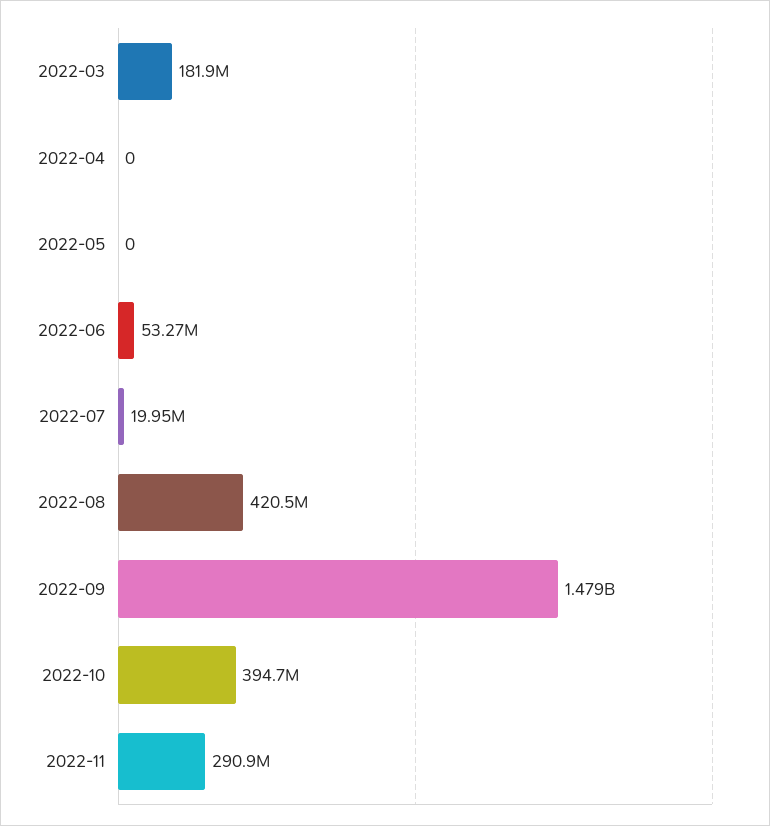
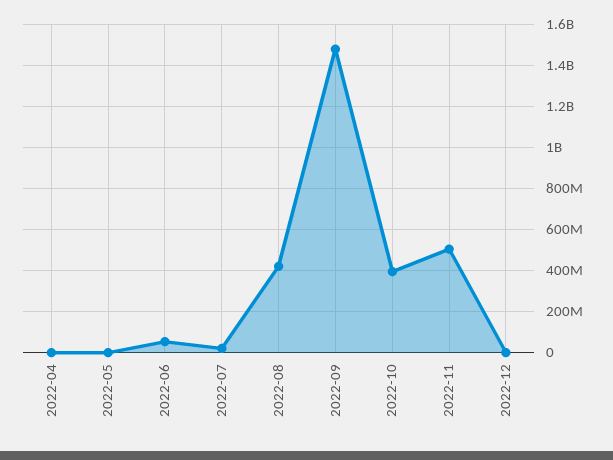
2022-03: 181900000 -> none
2022-11: 290900000 -> 500000000
2022-12: none -> 0

